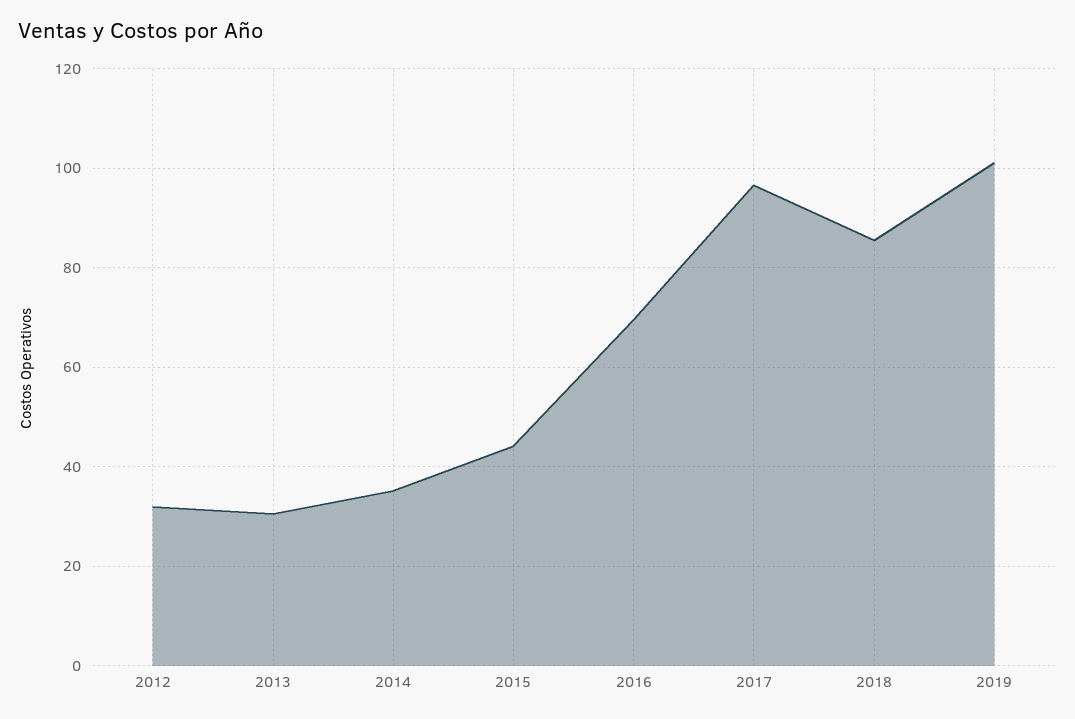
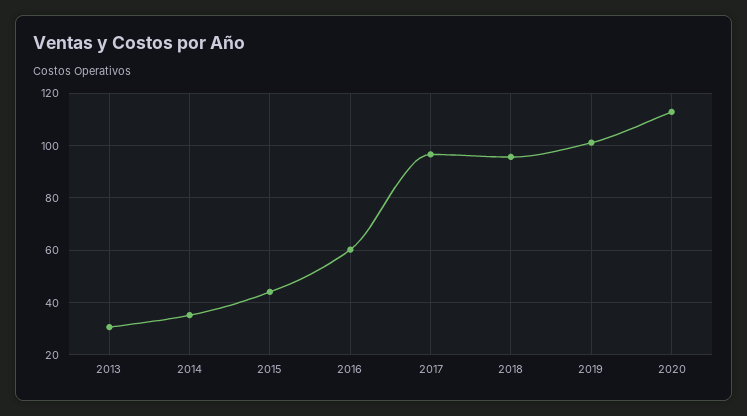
2012: 32 -> none
2016: 70 -> 60
2018: 86 -> 95
2020: none -> 112.5

